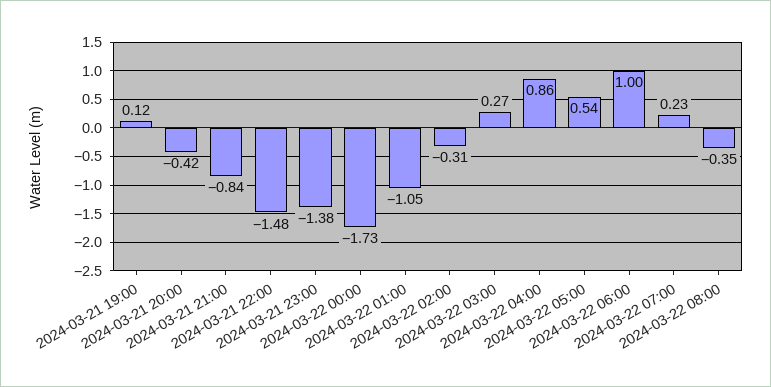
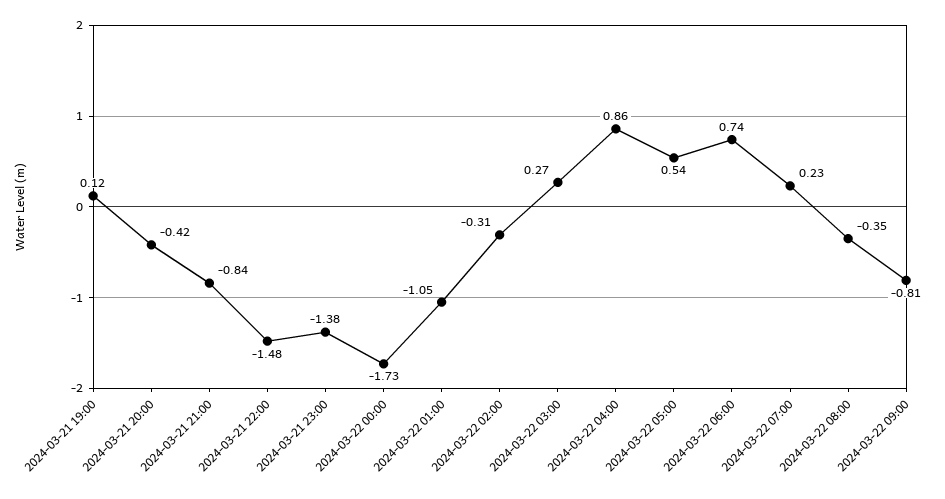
2024-03-22 06:00: 1 -> 0.74
2024-03-22 09:00: none -> -0.81

